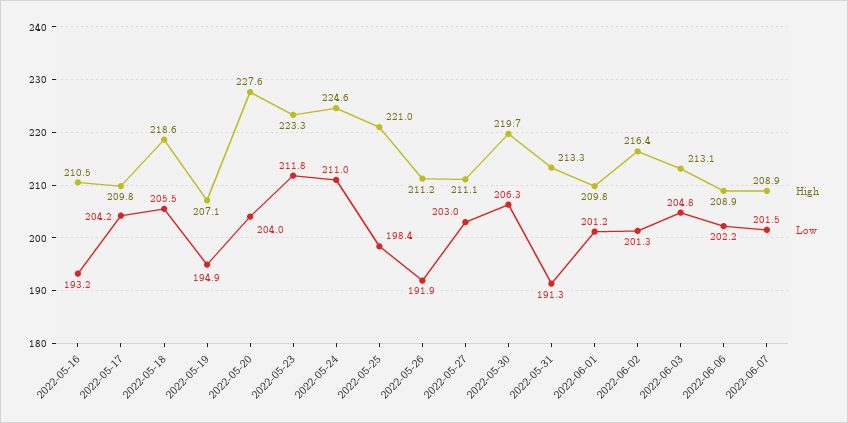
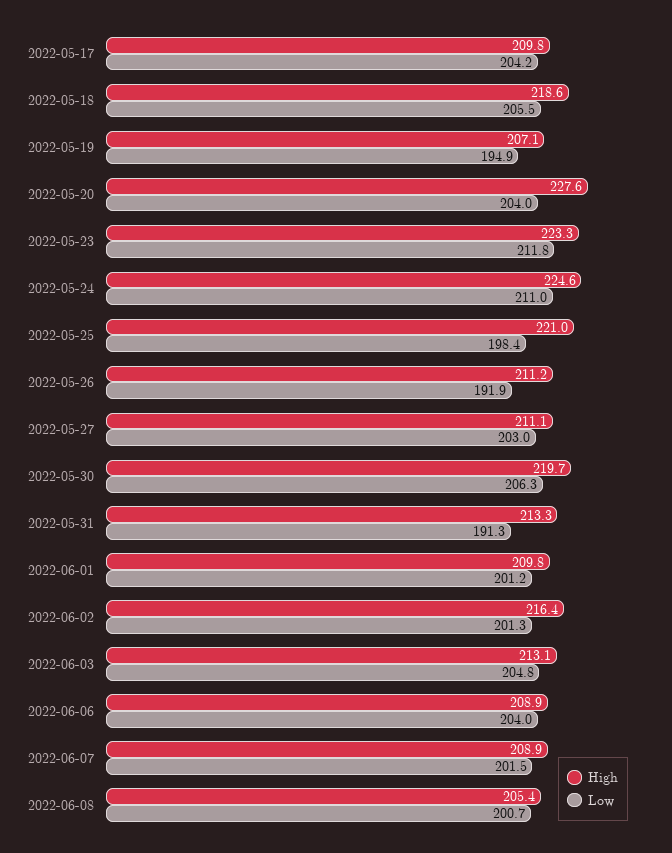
High, 2022-05-16: 210.5 -> none
Low, 2022-05-16: 193.2 -> none
Low, 2022-06-06: 202.2 -> 204
High, 2022-06-08: none -> 205.4
Low, 2022-06-08: none -> 200.7

